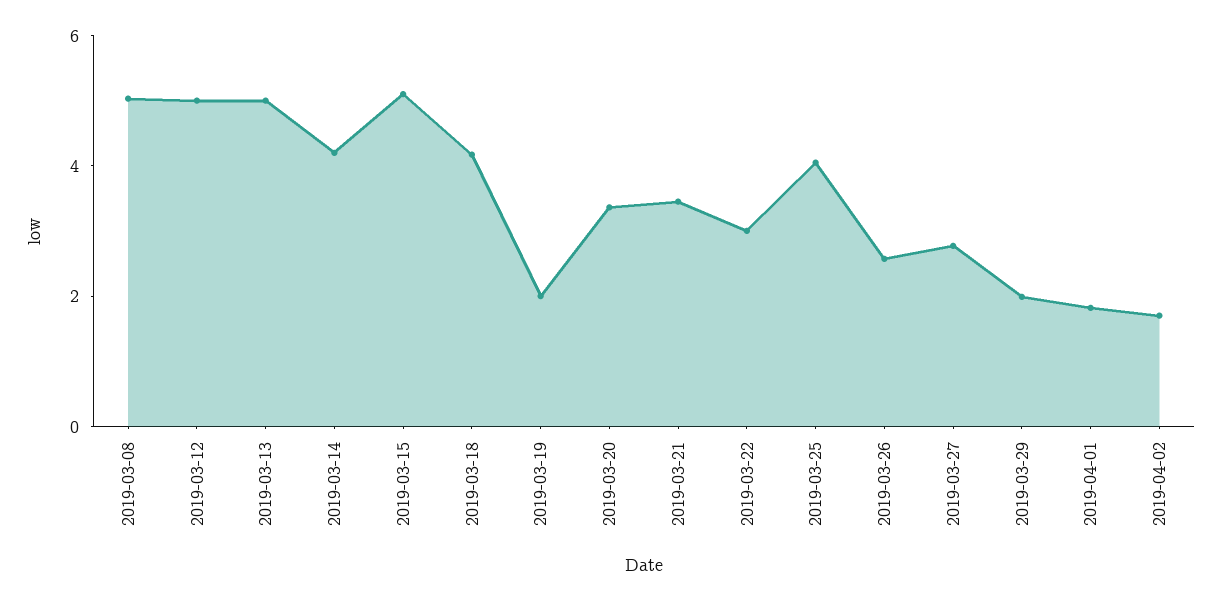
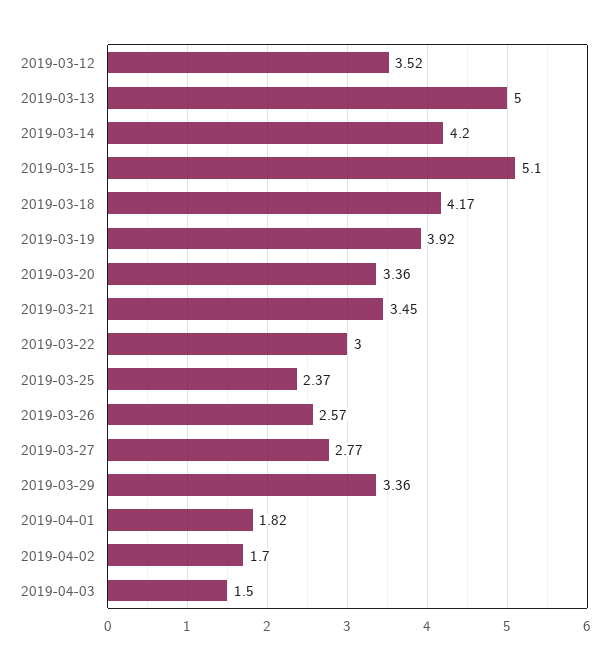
2019-03-08: 5 -> none
2019-03-12: 5 -> 3.52
2019-03-19: 2 -> 3.92
2019-03-25: 4 -> 2.37
2019-03-29: 2 -> 3.36
2019-04-03: none -> 1.5

